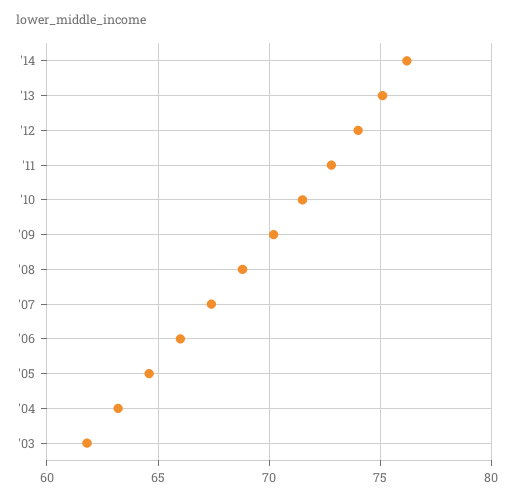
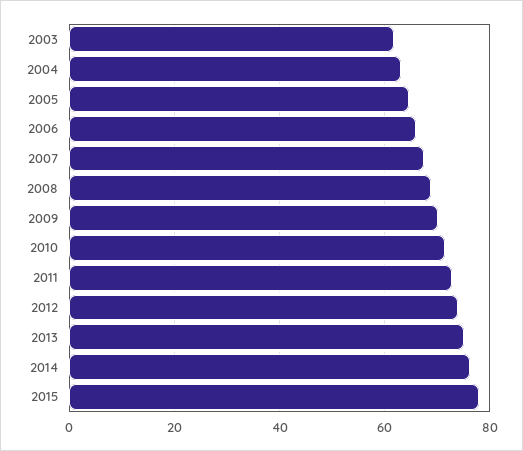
2015: none -> 78

